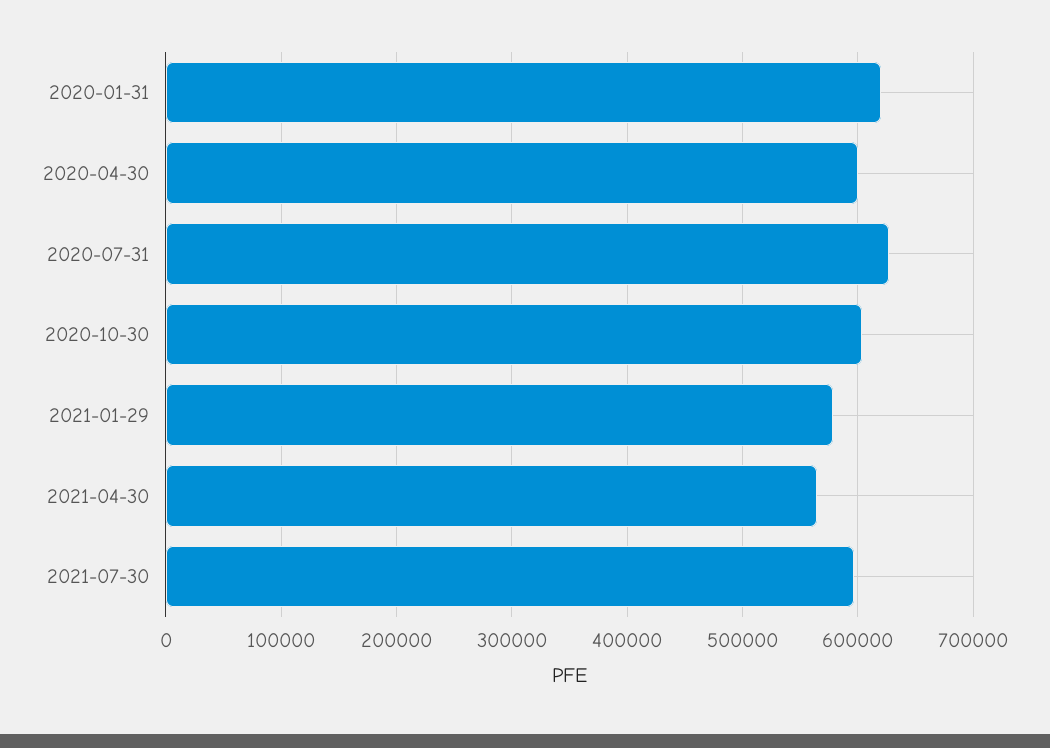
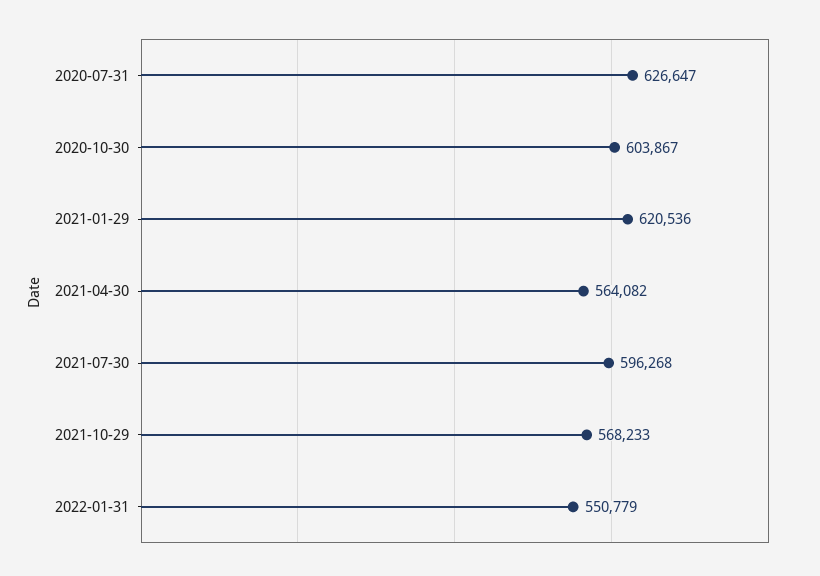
2020-01-31: 620000 -> none
2020-04-30: 600000 -> none
2021-01-29: 580000 -> 620536
2021-10-29: none -> 568233
2022-01-31: none -> 550779

